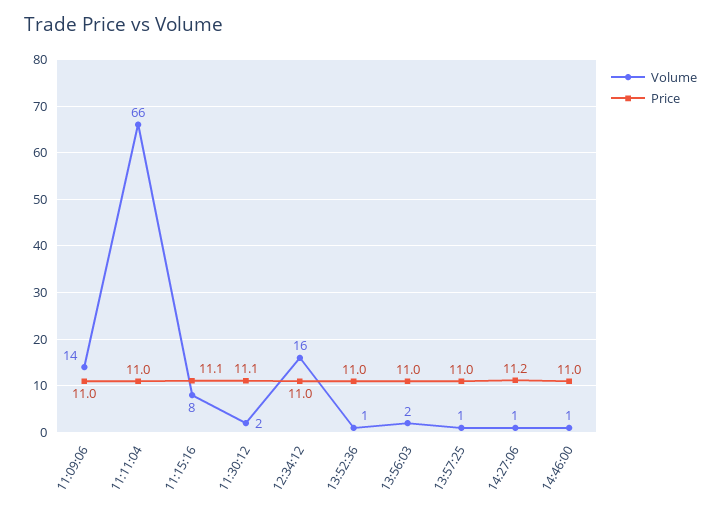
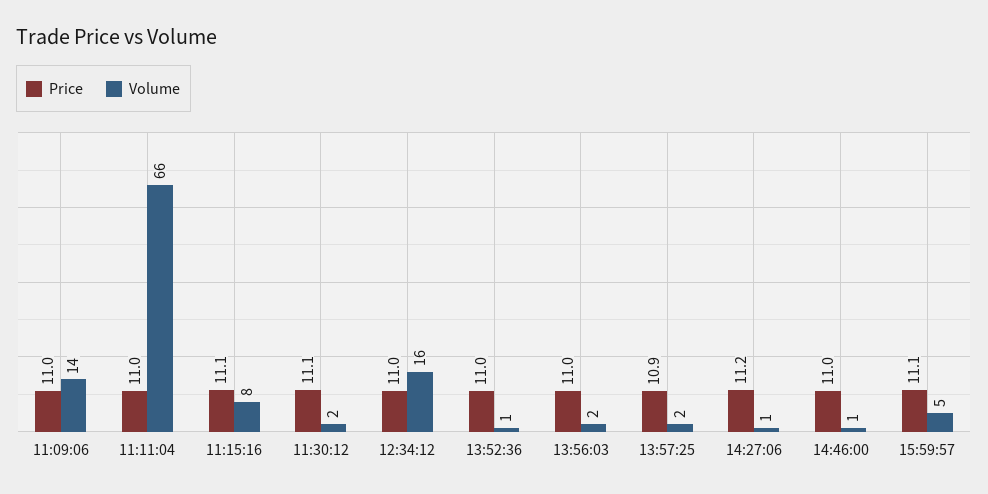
Volume, 13:57:25: 1 -> 2
Price, 13:57:25: 11 -> 10.9
Price, 15:59:57: none -> 11.1
Volume, 15:59:57: none -> 5

